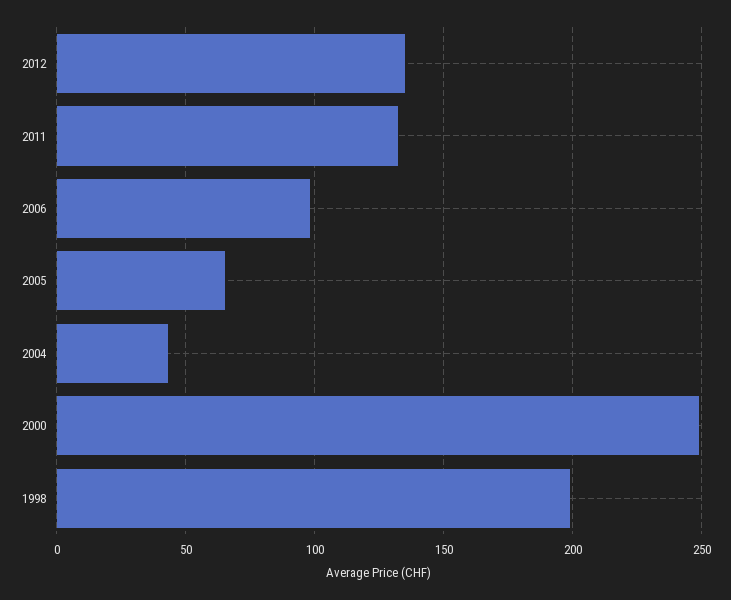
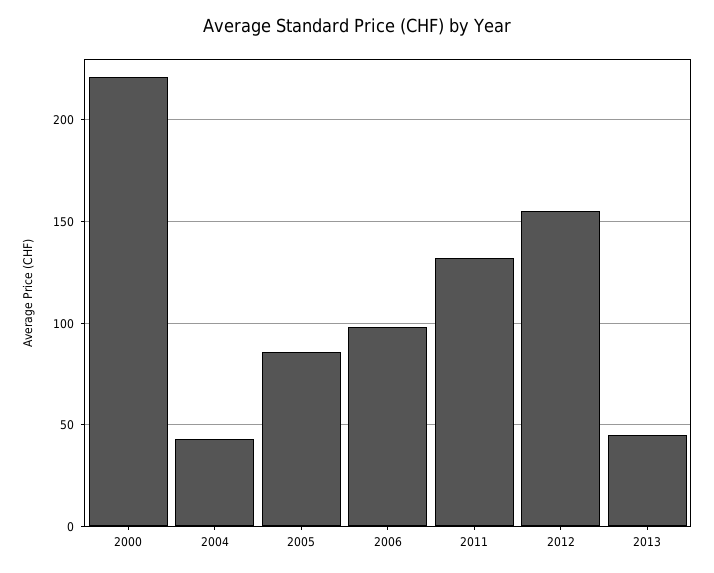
2012: 135 -> 155
2005: 65 -> 85
2000: 250 -> 220
1998: 200 -> none
2013: none -> 45

